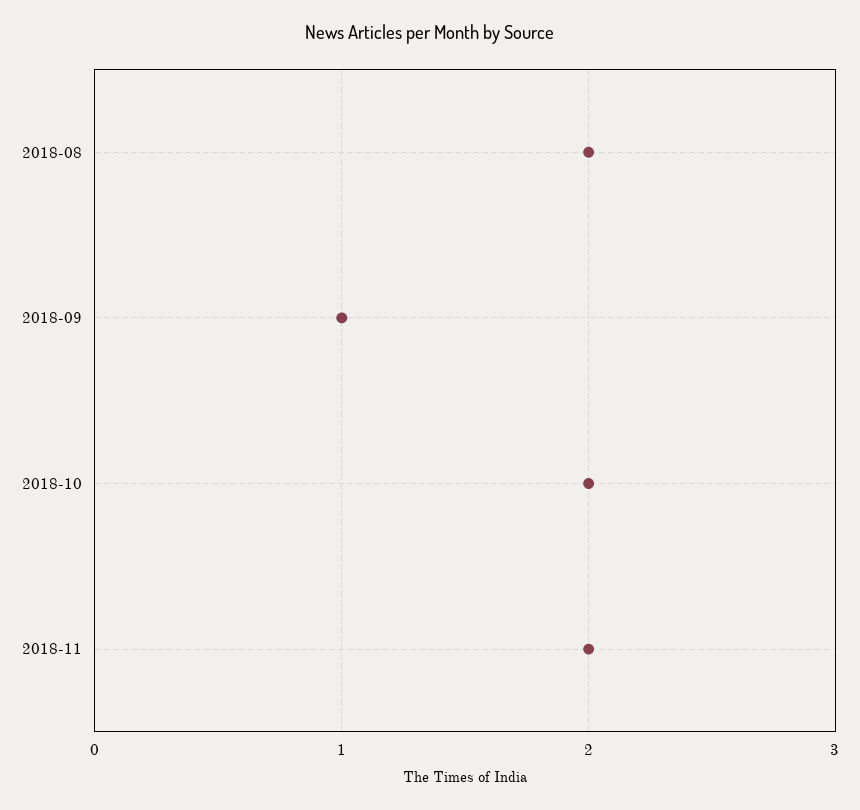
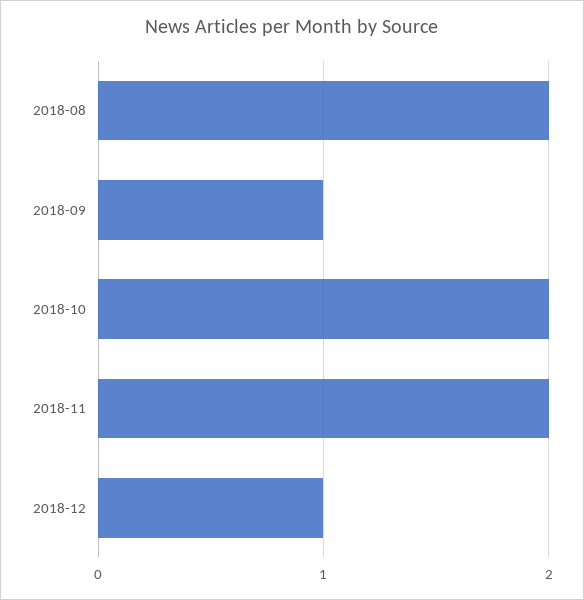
2018-12: none -> 1

